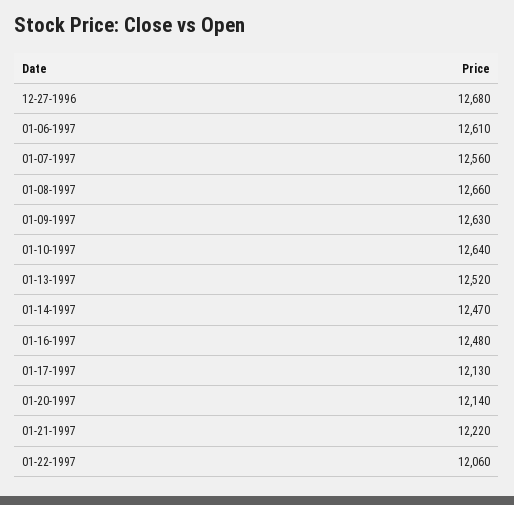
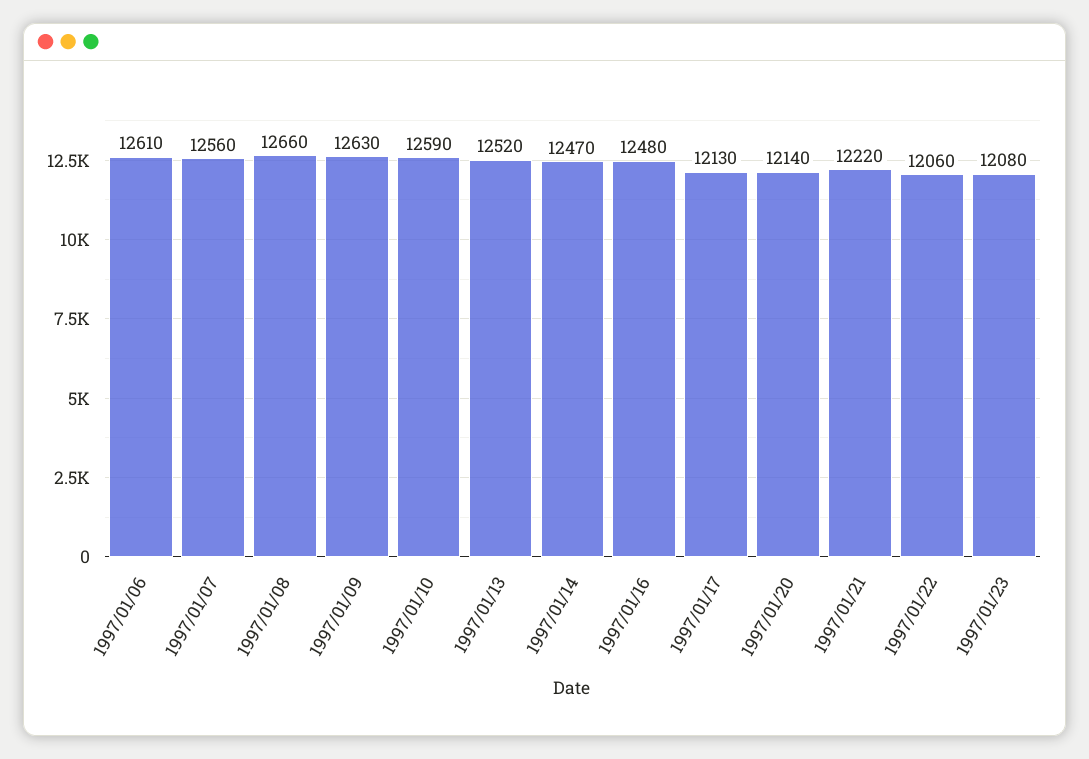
12-27-1996: 12680 -> none
01-10-1997: 12640 -> 12590
1997/01/23: none -> 12080

